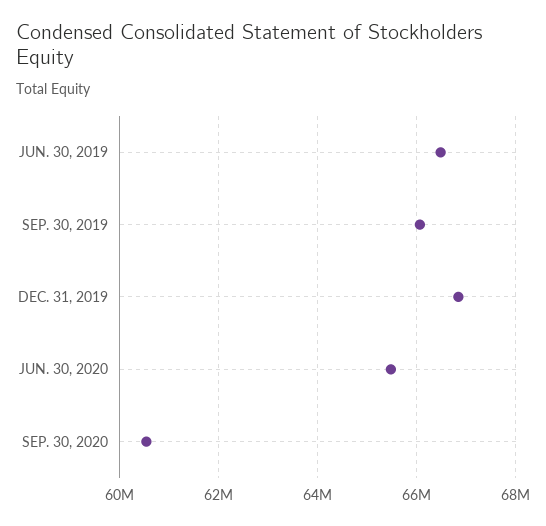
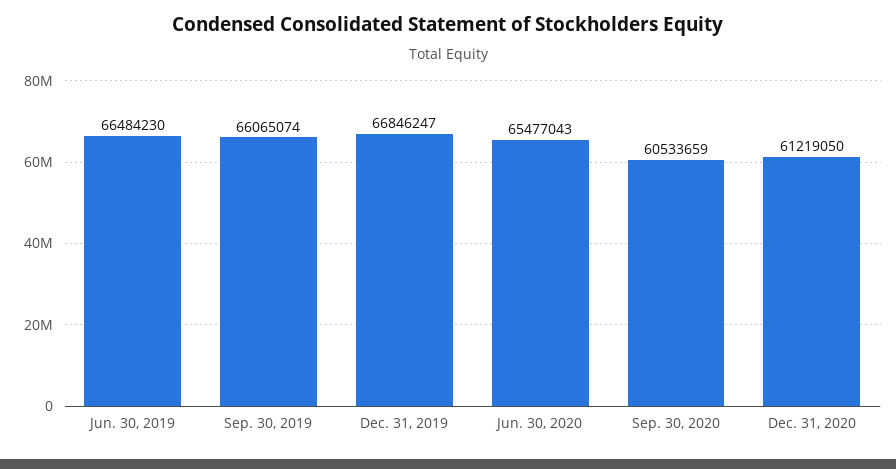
Dec. 31, 2020: none -> 61219050

